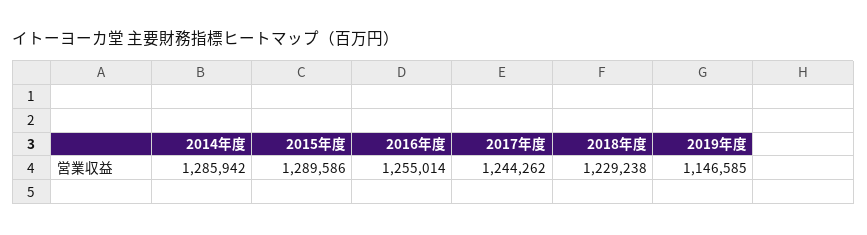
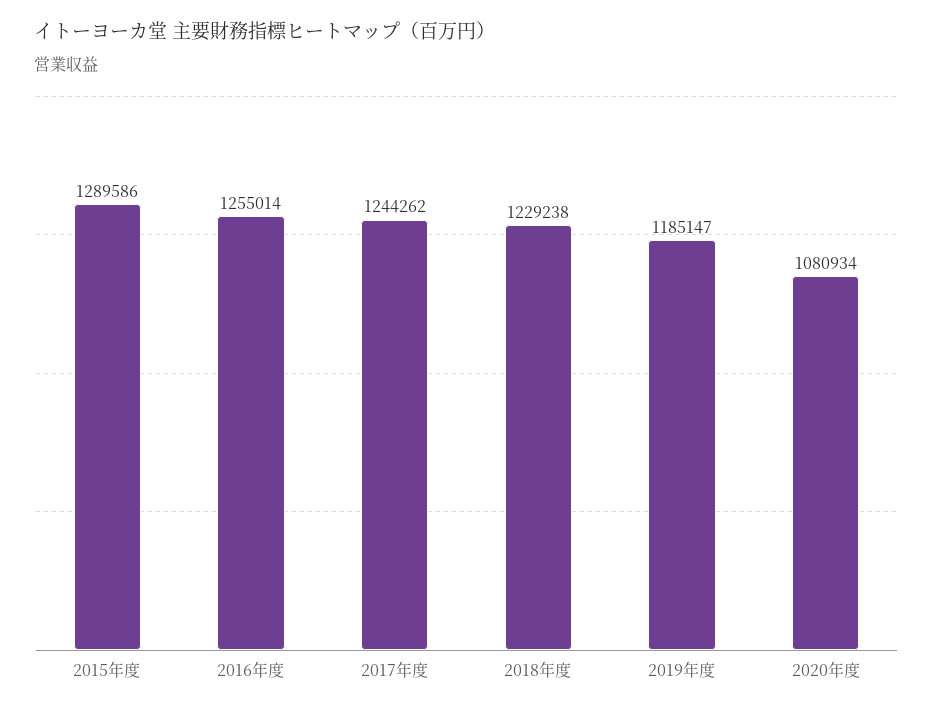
2014年度: 1285942 -> none
2019年度: 1146585 -> 1185147
2020年度: none -> 1080934

